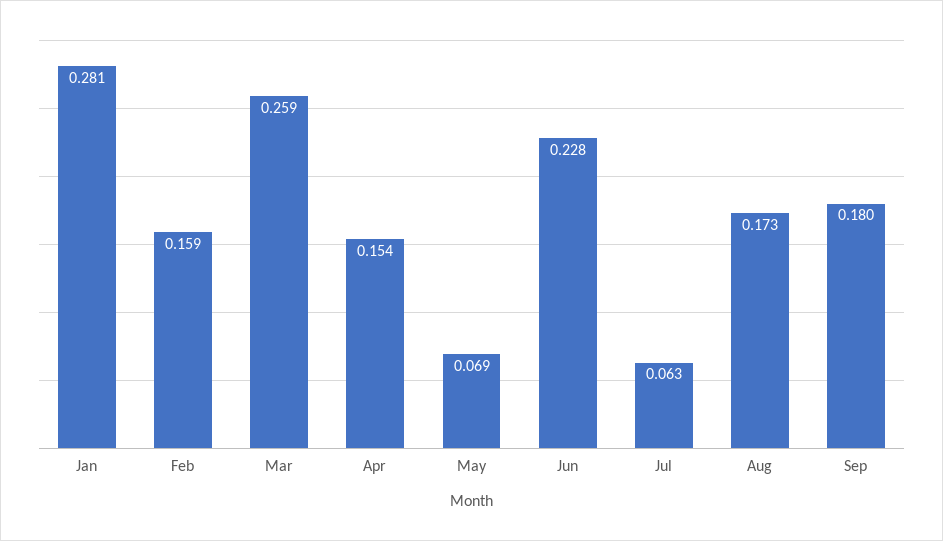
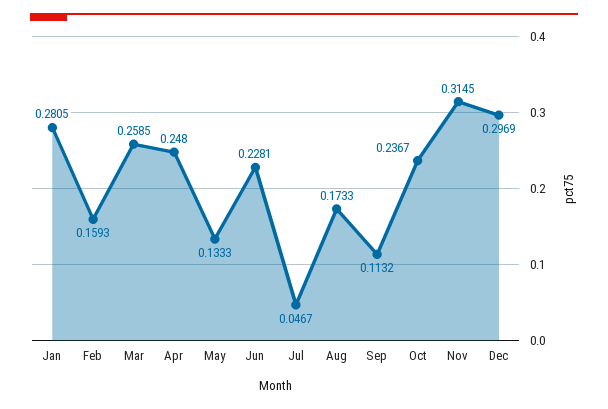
Apr: 0.154 -> 0.248
May: 0.069 -> 0.1333
Jul: 0.063 -> 0.0467
Sep: 0.18 -> 0.1132
Oct: none -> 0.2367
Nov: none -> 0.3145
Dec: none -> 0.2969

